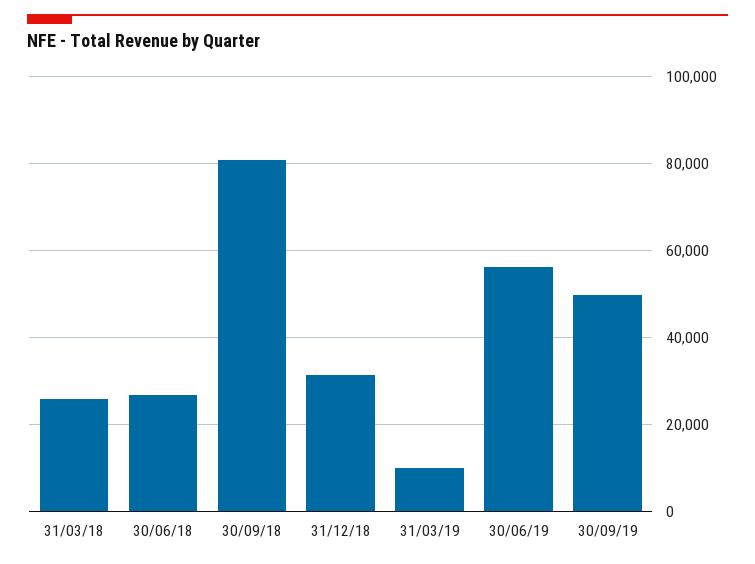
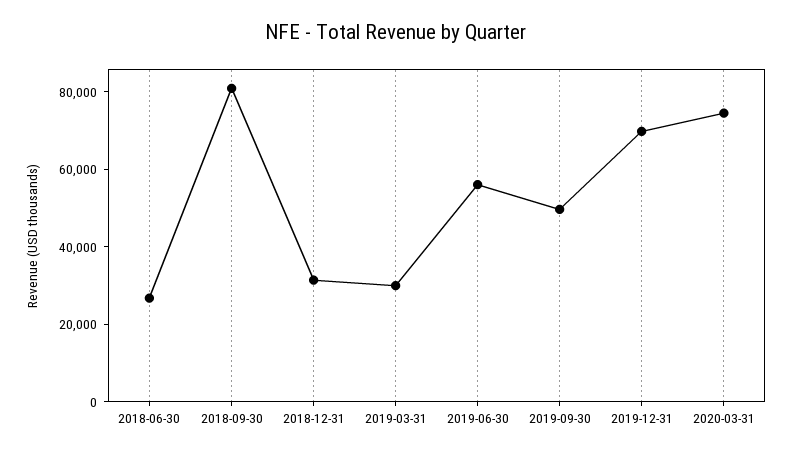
31/03/18: 26000 -> none
31/03/19: 10000 -> 30000
2019-12-31: none -> 70000
2020-03-31: none -> 75000

